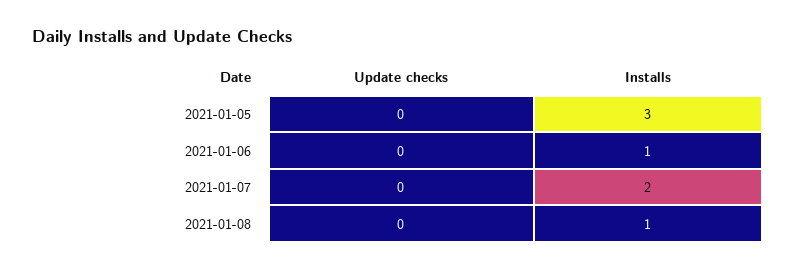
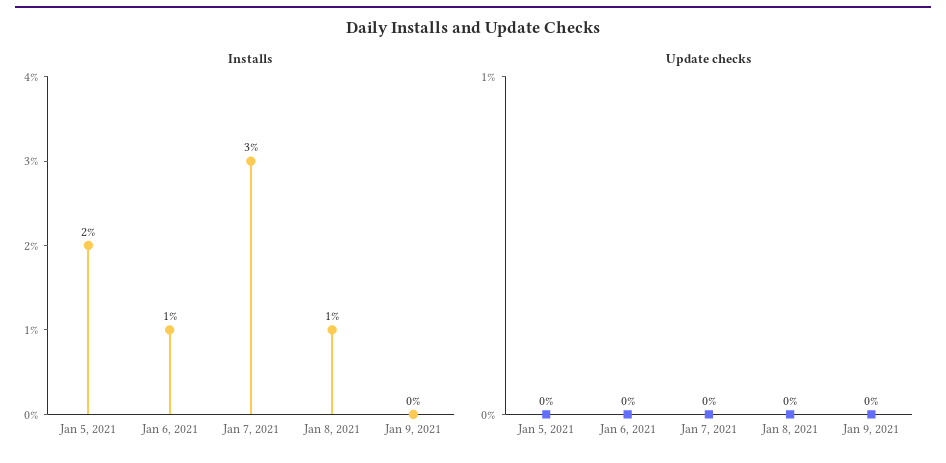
Installs, 2021-01-05: 3 -> 2
Installs, 2021-01-07: 2 -> 3
Installs, Jan 9, 2021: none -> 0
Update checks, Jan 9, 2021: none -> 0

